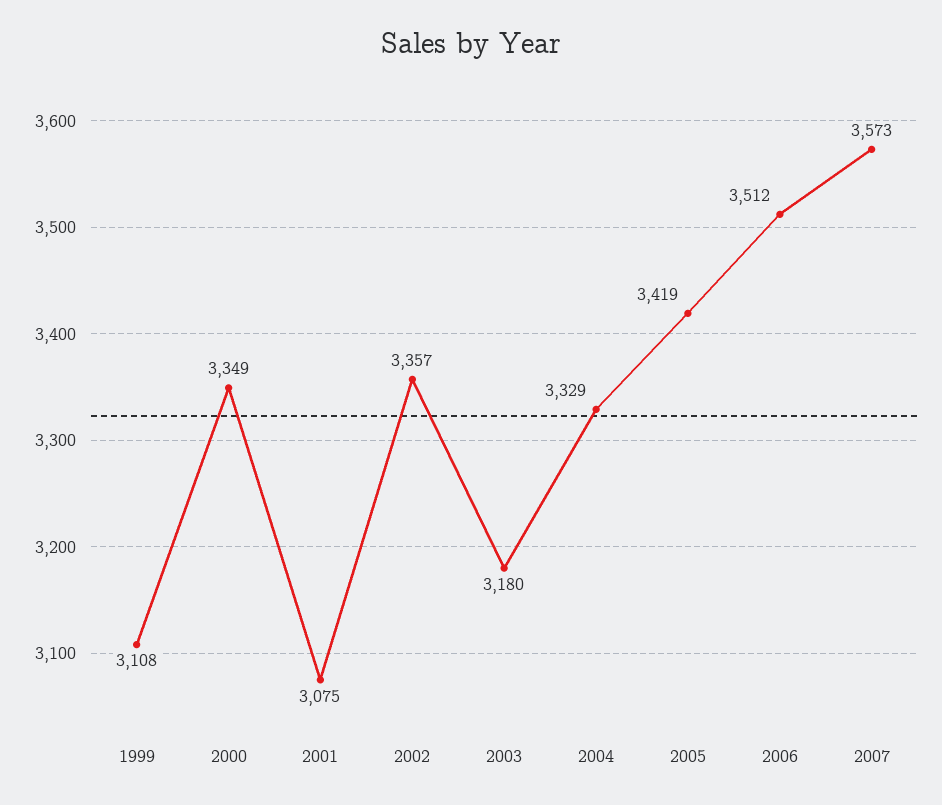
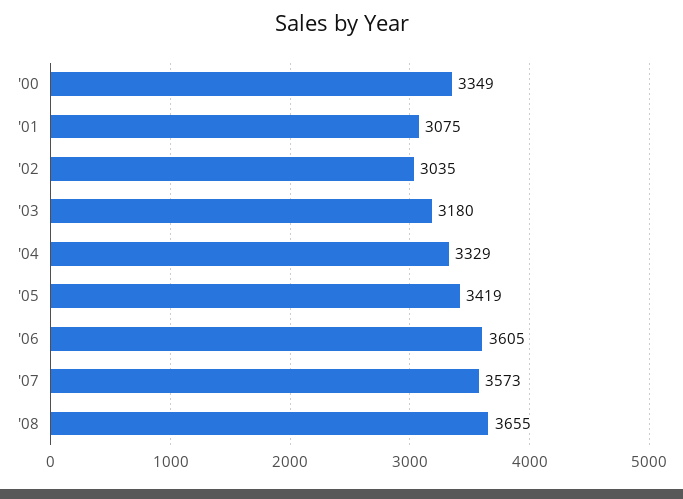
1999: 3108 -> none
2002: 3357 -> 3035
2006: 3512 -> 3605
'08: none -> 3655

